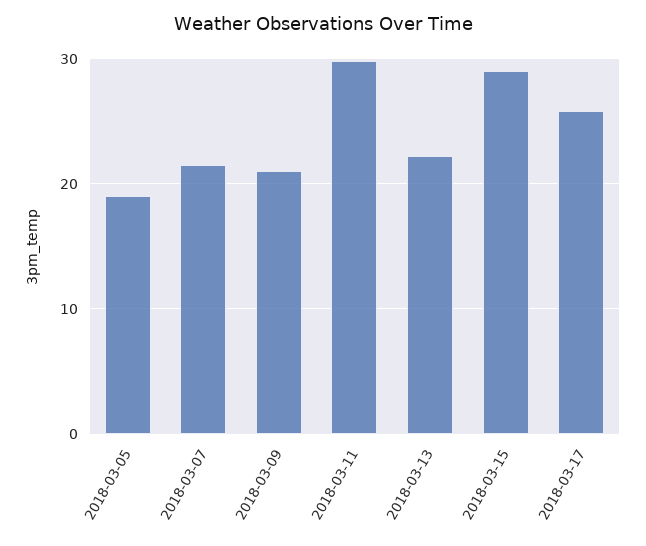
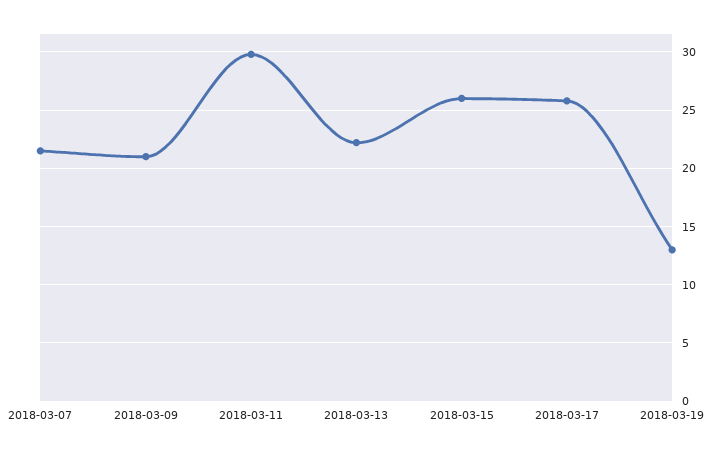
2018-03-05: 19 -> none
2018-03-15: 29 -> 26
2018-03-19: none -> 13

